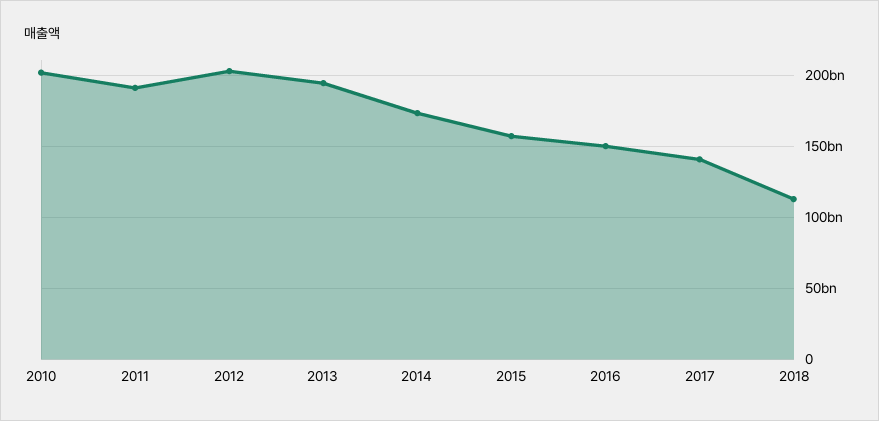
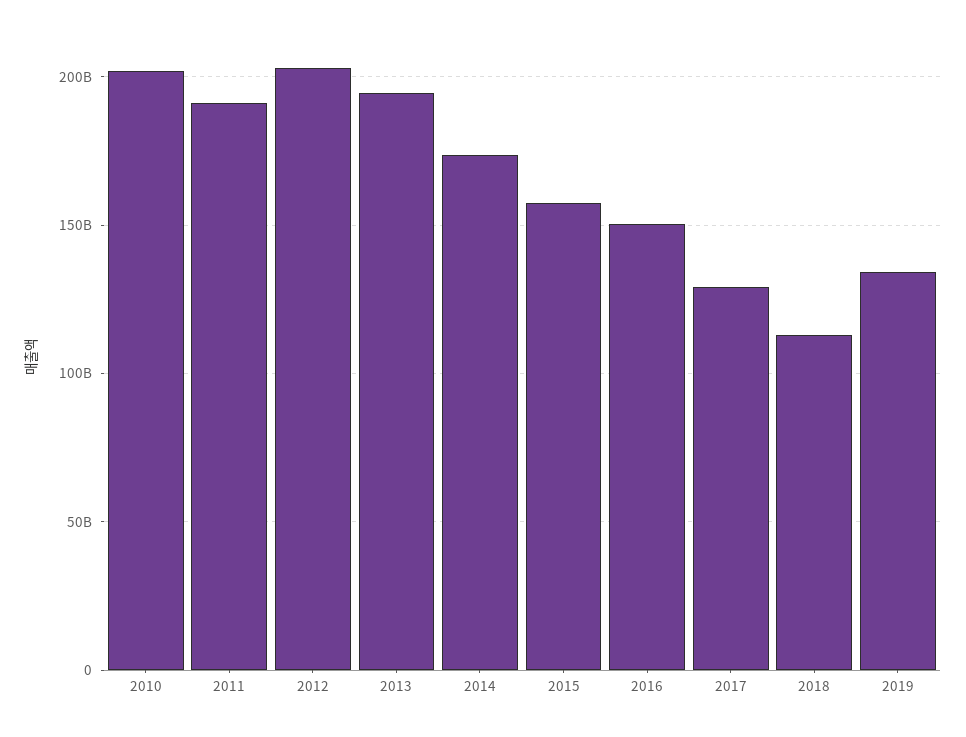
2017: 140000000000 -> 130000000000
2019: none -> 135000000000

